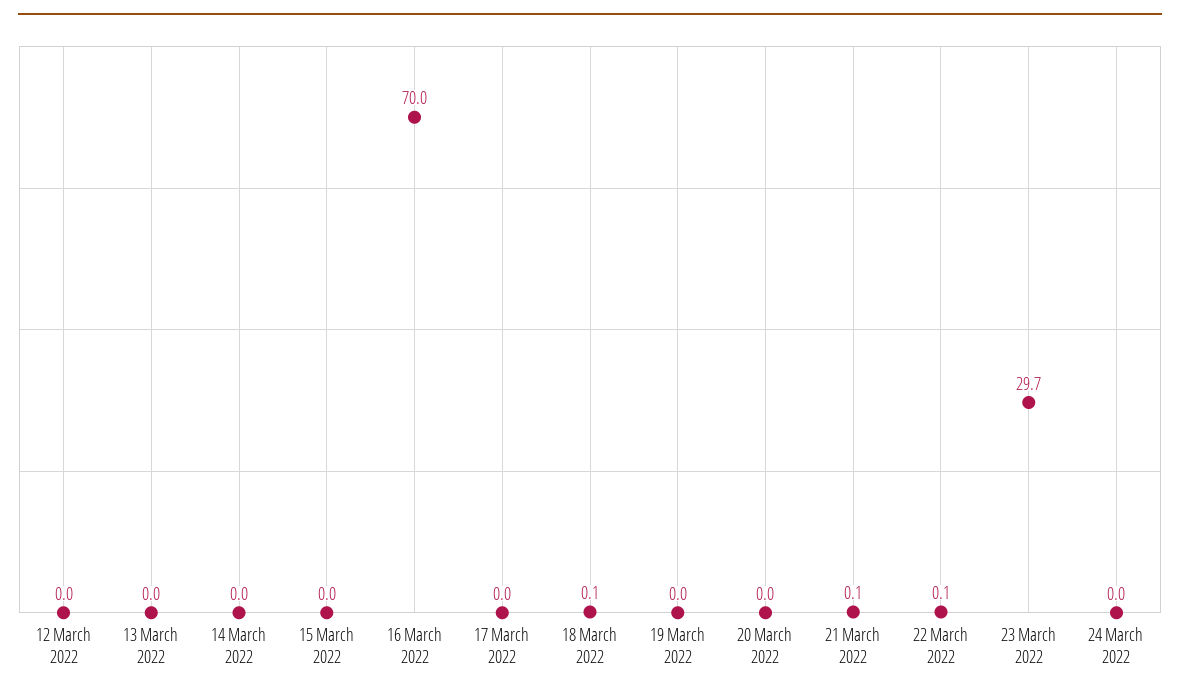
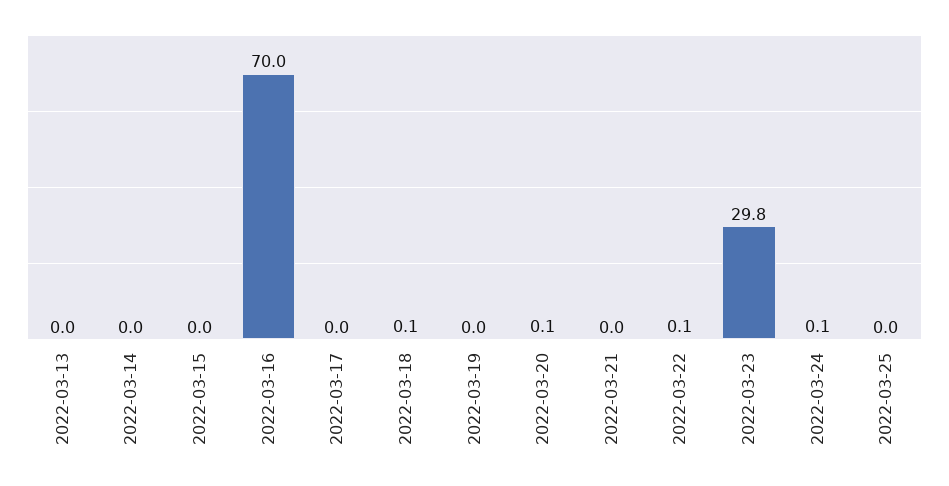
12 March 2022: 0 -> none
20 March 2022: 0 -> 0.1
21 March 2022: 0.1 -> 0
23 March 2022: 29.7 -> 29.8
24 March 2022: 0 -> 0.1
2022-03-25: none -> 0

